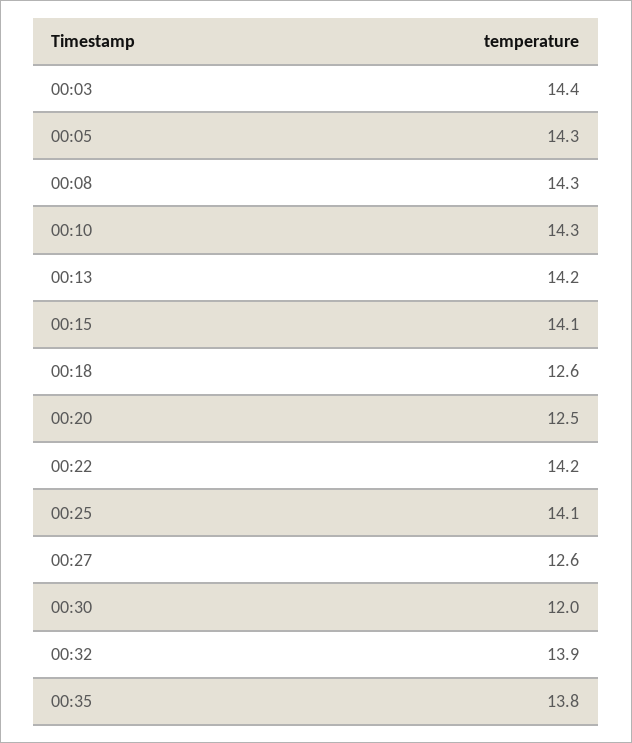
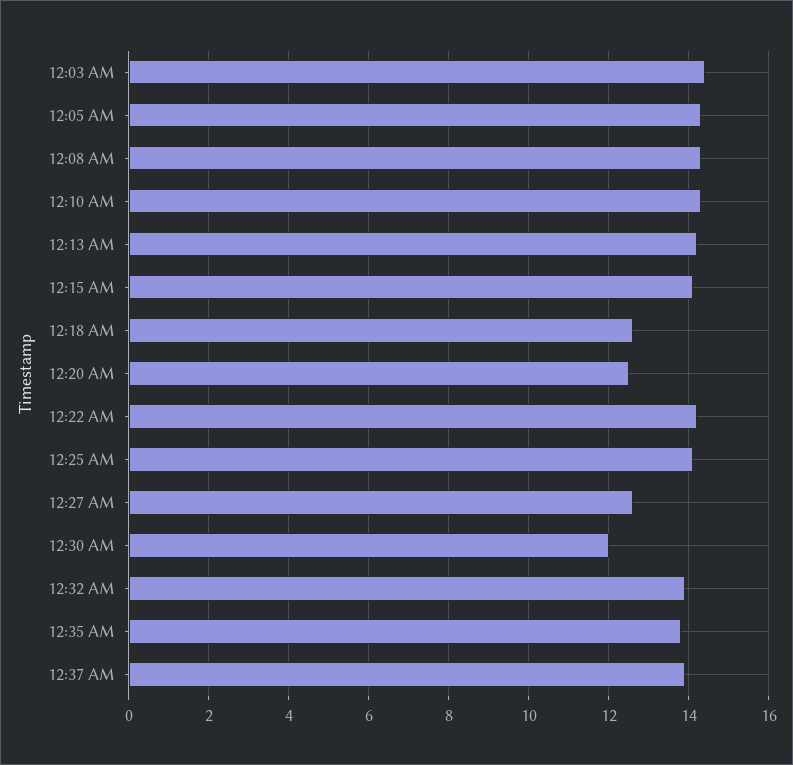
12:37 AM: none -> 14

